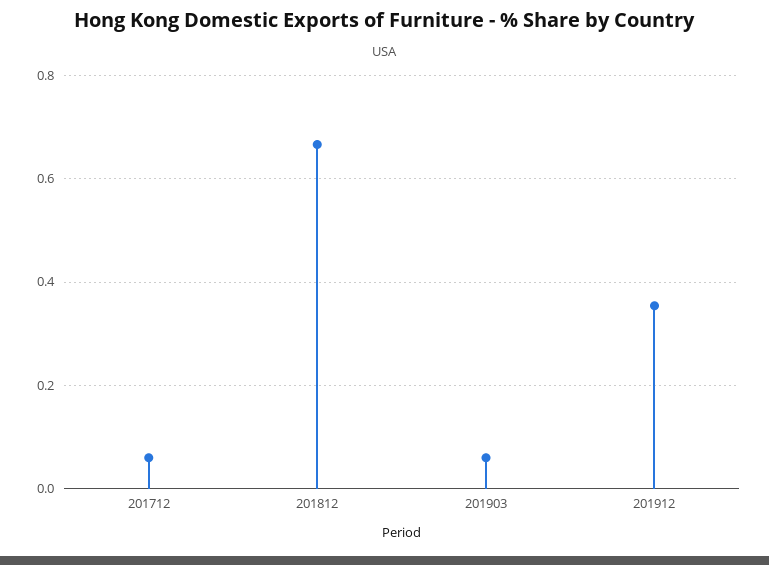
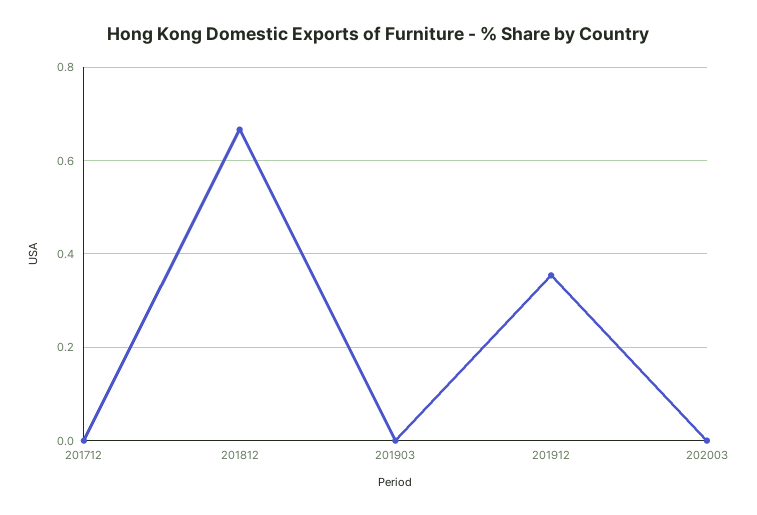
201712: 0.06 -> 0
201903: 0.06 -> 0
202003: none -> 0

